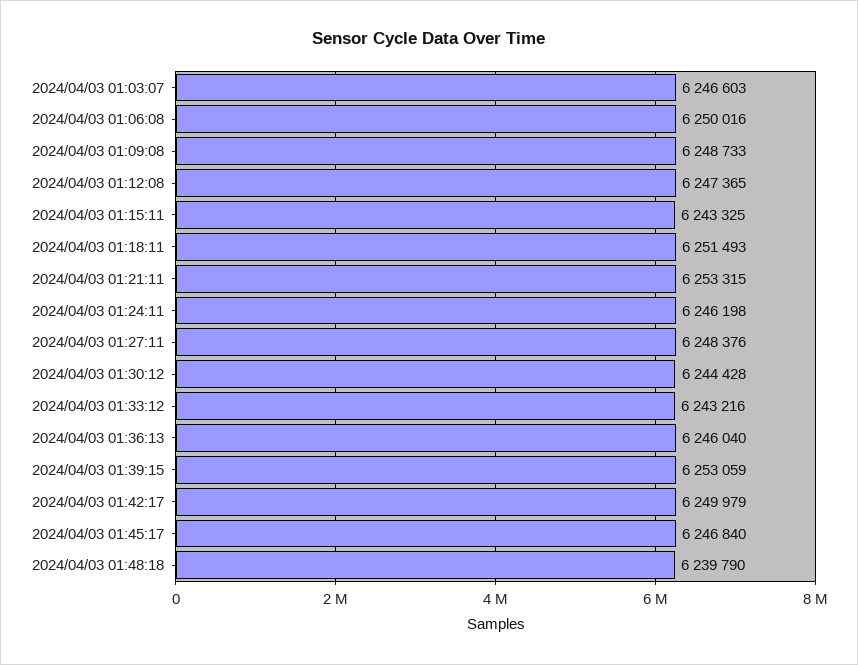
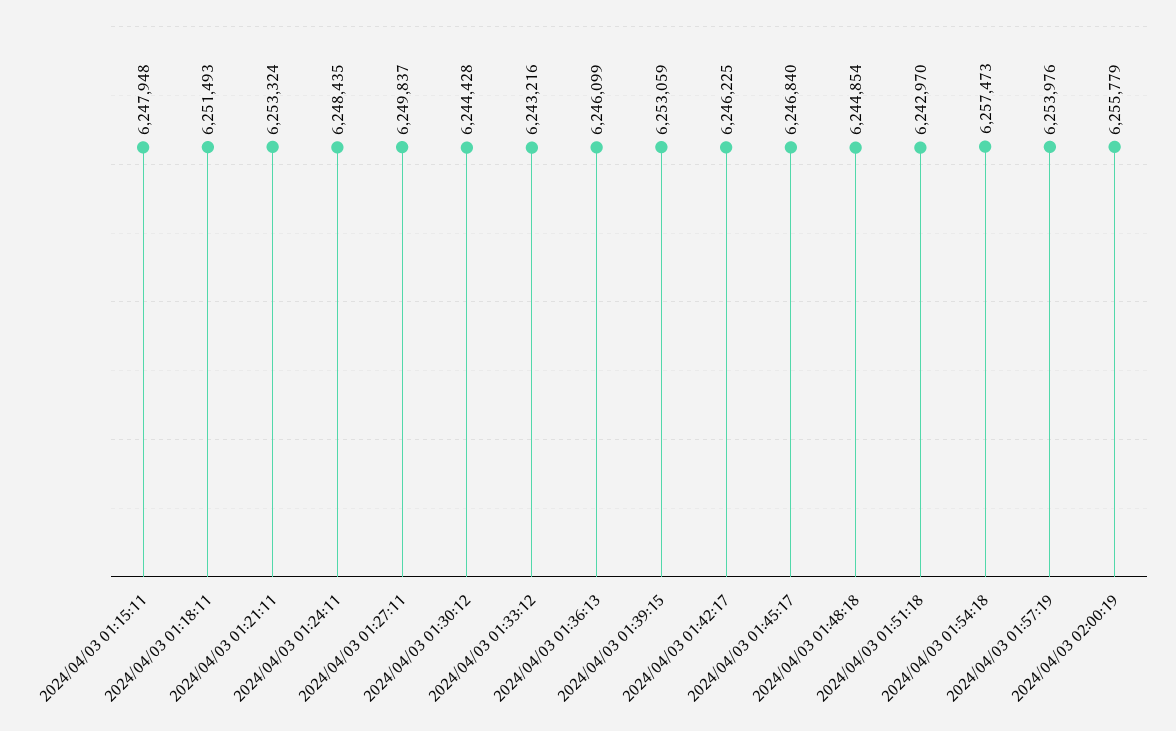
2024/04/03 01:03:07: 6246603 -> none
2024/04/03 01:06:08: 6250016 -> none
2024/04/03 01:09:08: 6248733 -> none
2024/04/03 01:12:08: 6247365 -> none
2024/04/03 01:15:11: 6243325 -> 6247948
2024/04/03 01:21:11: 6253315 -> 6253324
2024/04/03 01:24:11: 6246198 -> 6248435
2024/04/03 01:27:11: 6248376 -> 6249837
2024/04/03 01:36:13: 6246040 -> 6246099
2024/04/03 01:42:17: 6249979 -> 6246225
2024/04/03 01:48:18: 6239790 -> 6244854
2024/04/03 01:51:18: none -> 6242970
2024/04/03 01:54:18: none -> 6257473
2024/04/03 01:57:19: none -> 6253976
2024/04/03 02:00:19: none -> 6255779

